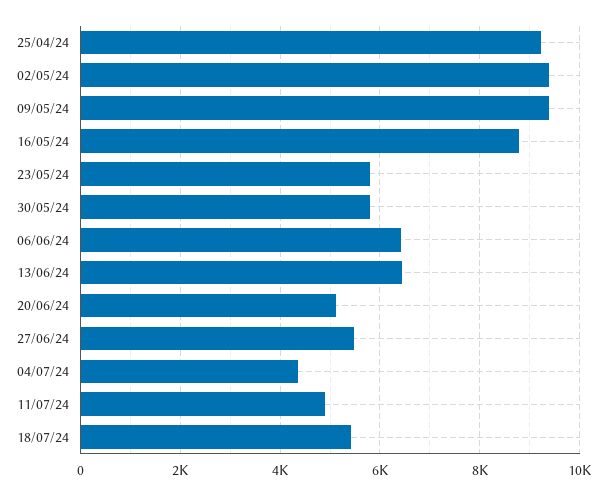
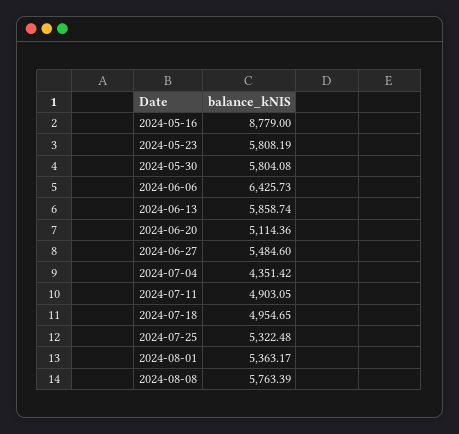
25/04/24: 9200 -> none
02/05/24: 9400 -> none
09/05/24: 9400 -> none
13/06/24: 6400 -> 5858.74
18/07/24: 5400 -> 4954.65
2024-07-25: none -> 5322.48
2024-08-01: none -> 5363.17
2024-08-08: none -> 5763.39

